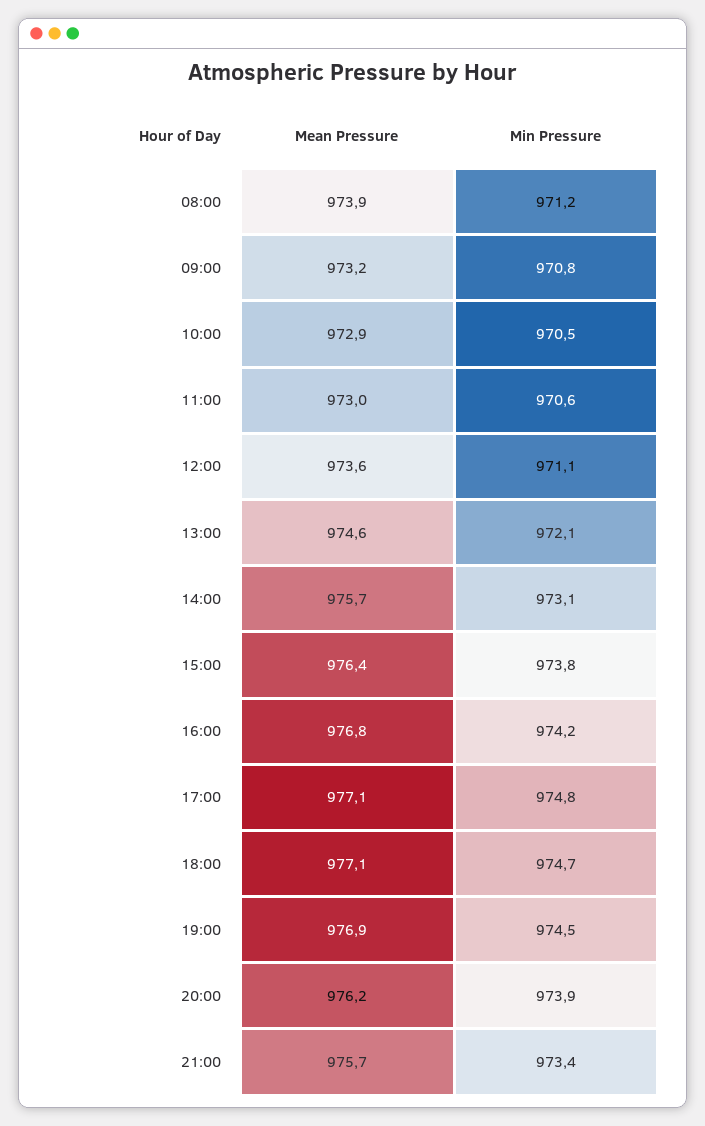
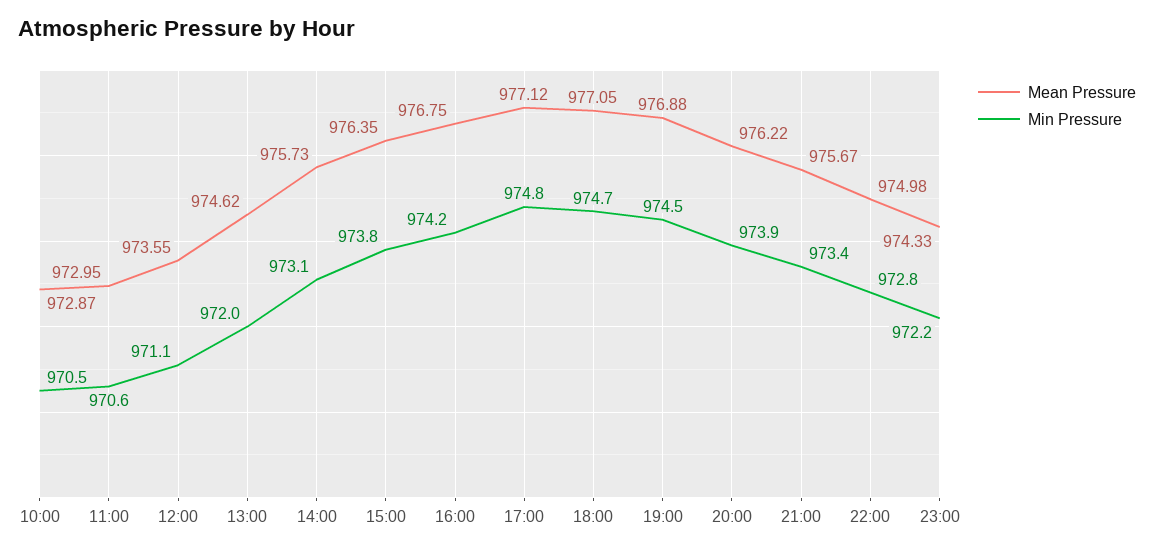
Mean Pressure, 08:00: 973.9 -> none
Min Pressure, 08:00: 971.2 -> none
Mean Pressure, 09:00: 973.2 -> none
Min Pressure, 09:00: 970.8 -> none
Min Pressure, 13:00: 972.1 -> 972
Mean Pressure, 22:00: none -> 974.98
Min Pressure, 22:00: none -> 972.8
Mean Pressure, 23:00: none -> 974.33
Min Pressure, 23:00: none -> 972.2

